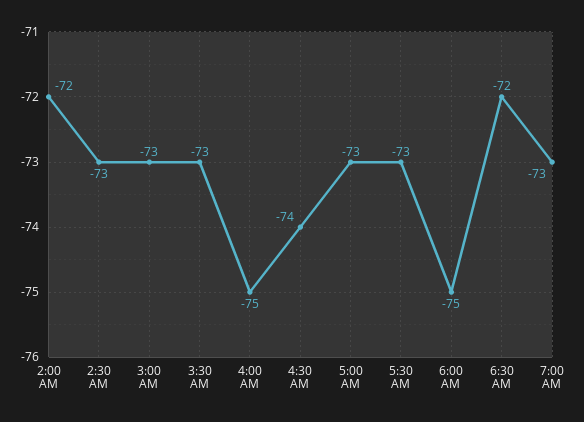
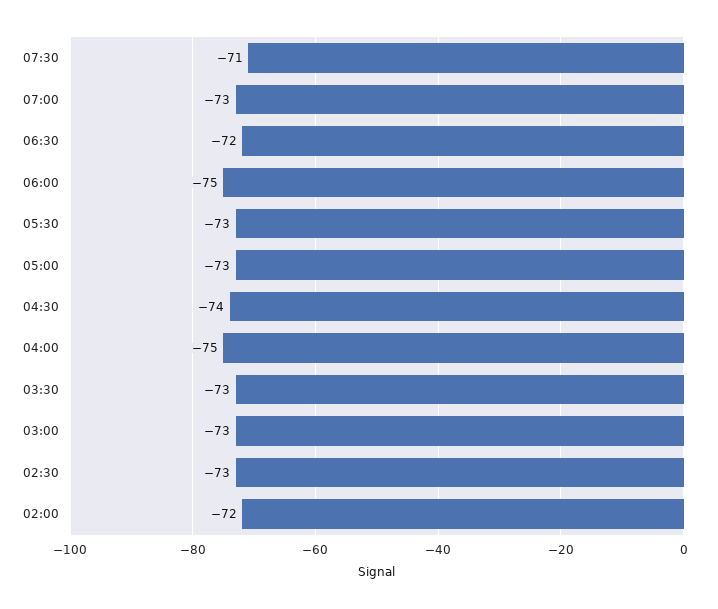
07:30: none -> -71

